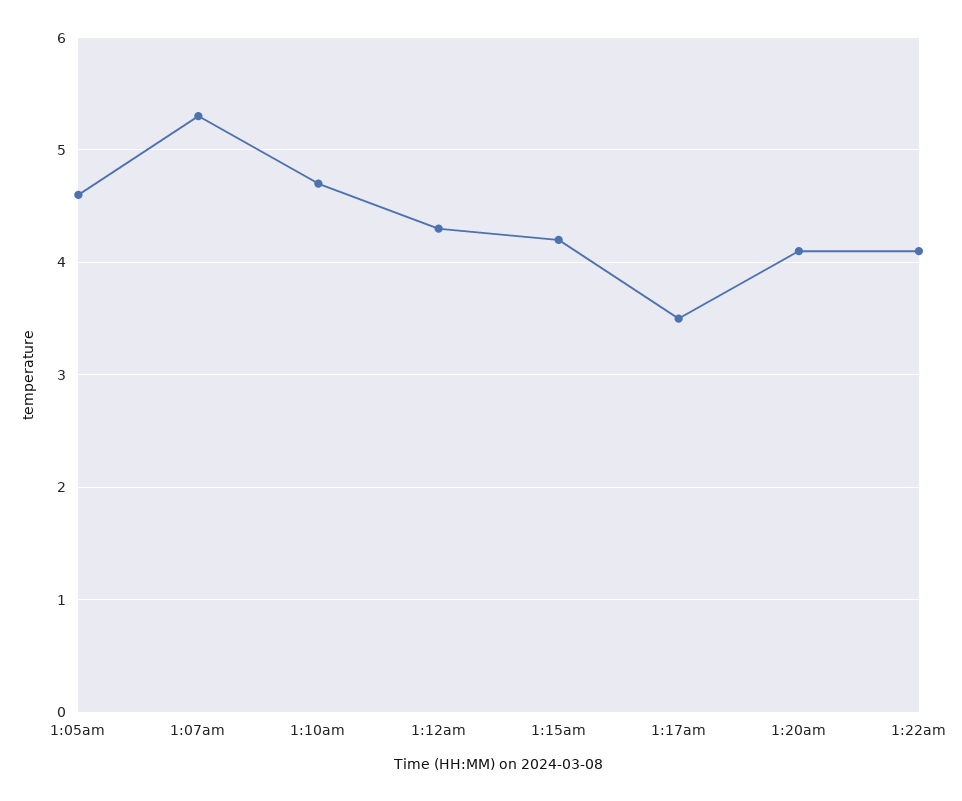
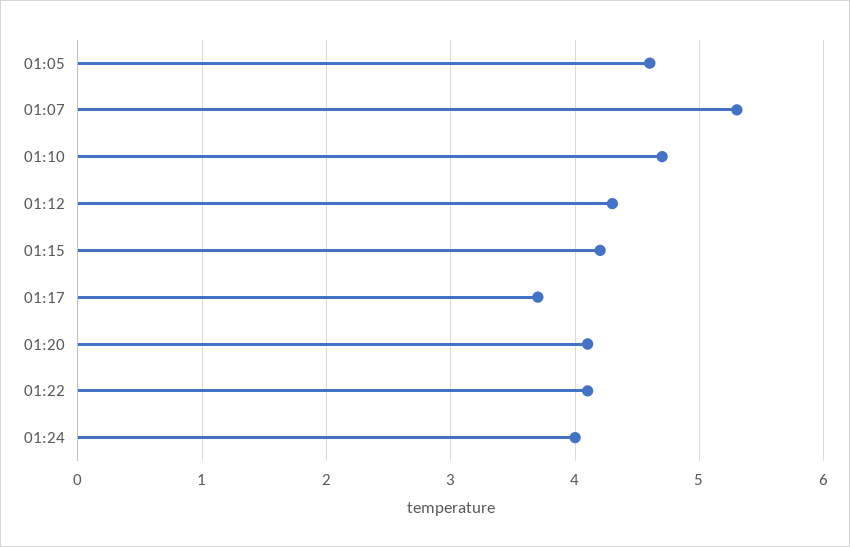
1:17am: 3.5 -> 3.7
01:24: none -> 4

